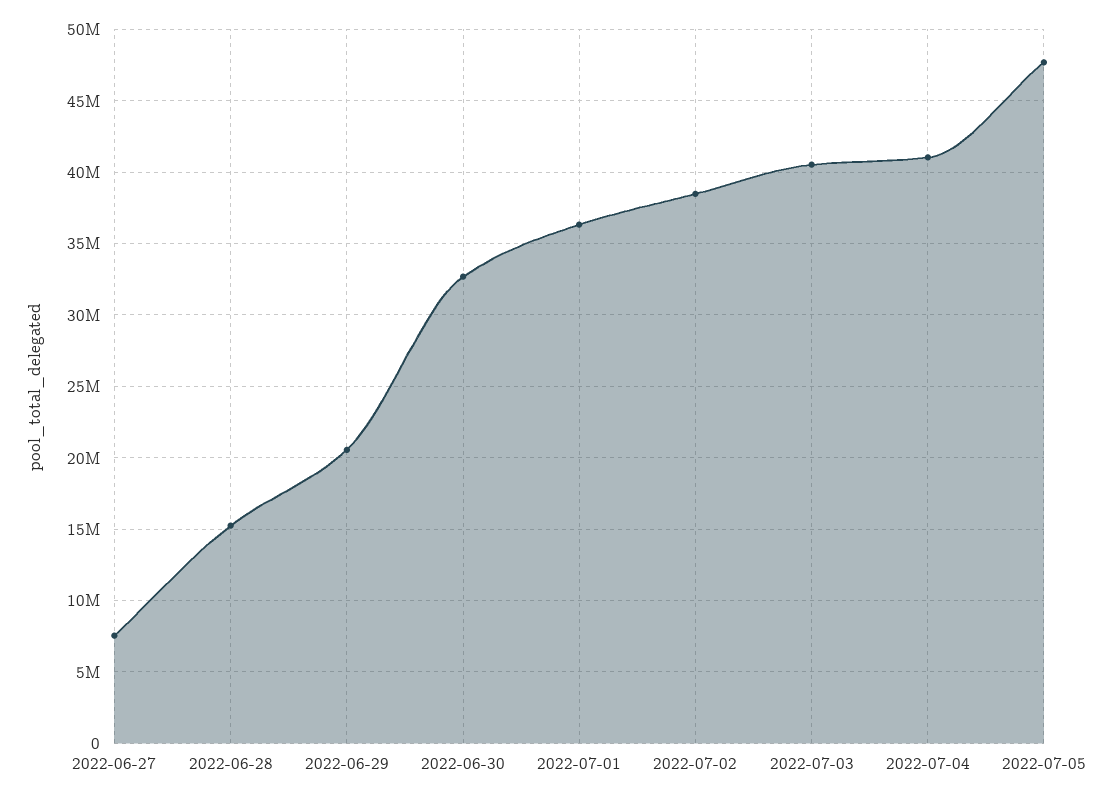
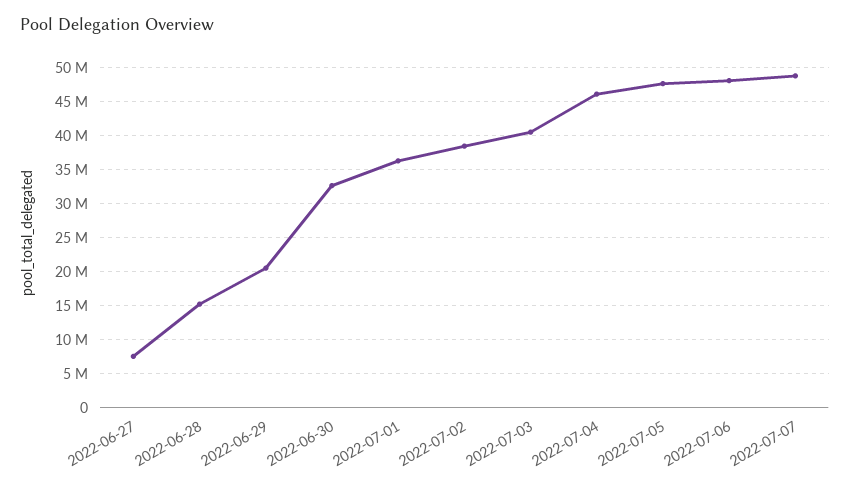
2022-07-04: 41000000 -> 46000000
2022-07-06: none -> 48000000
2022-07-07: none -> 49000000

